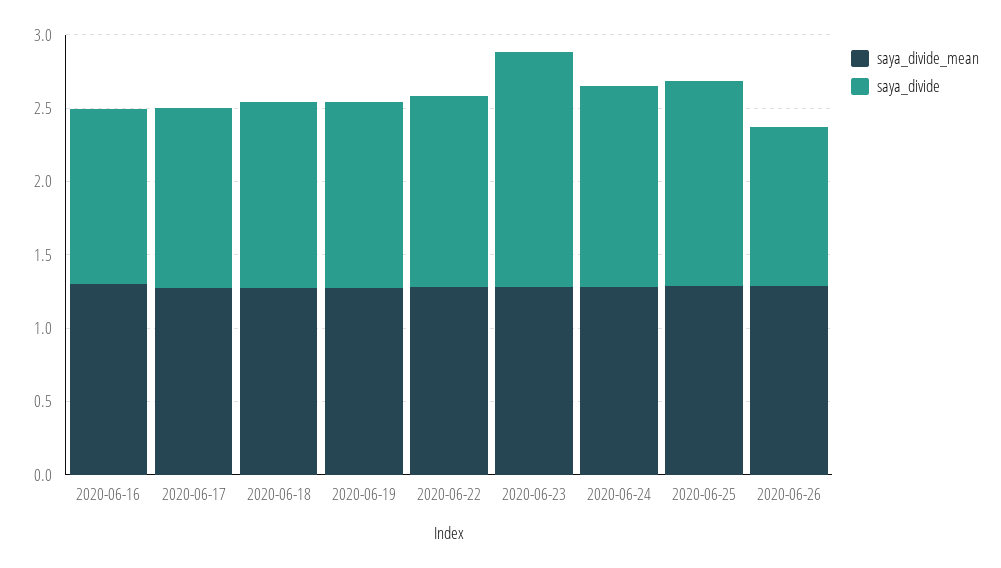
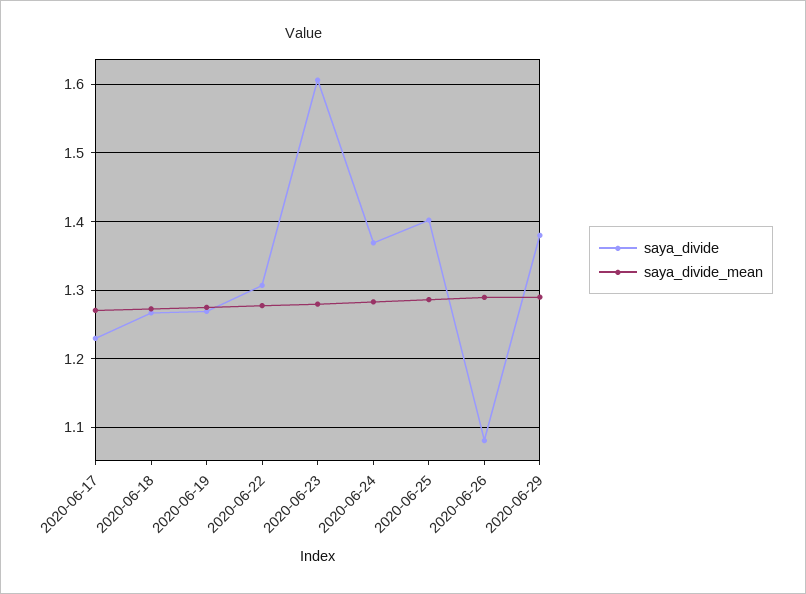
saya_divide_mean, 2020-06-16: 1.3 -> none
saya_divide, 2020-06-16: 1.2 -> none
saya_divide, 2020-06-29: none -> 1.38
saya_divide_mean, 2020-06-29: none -> 1.29

